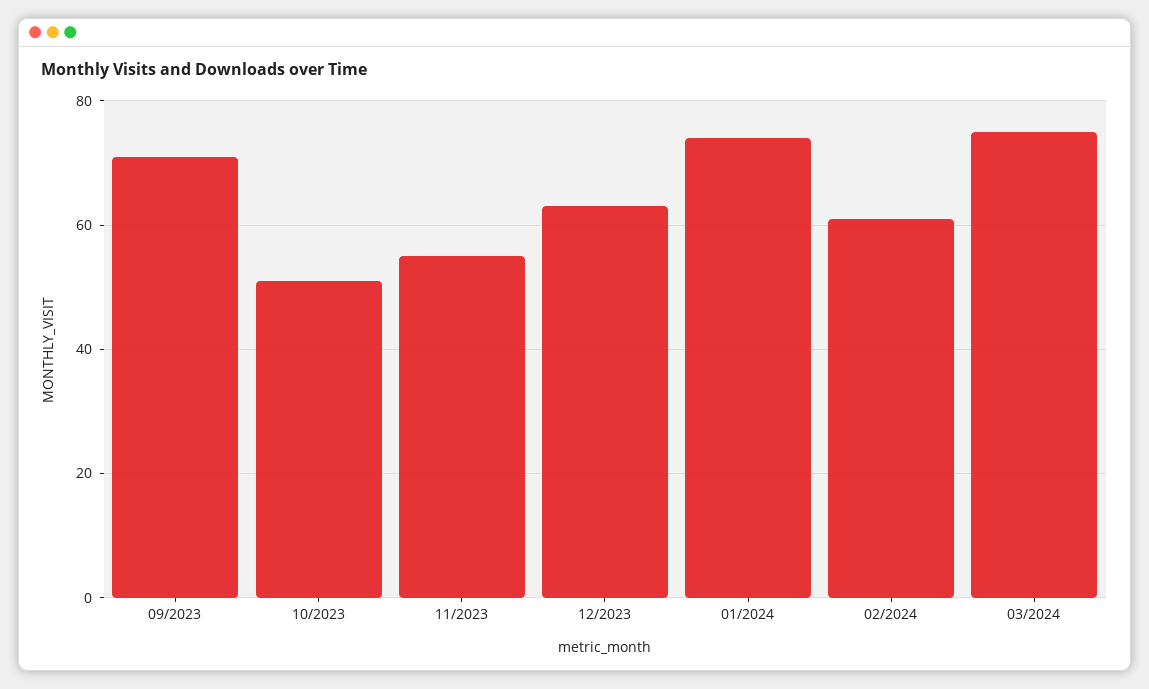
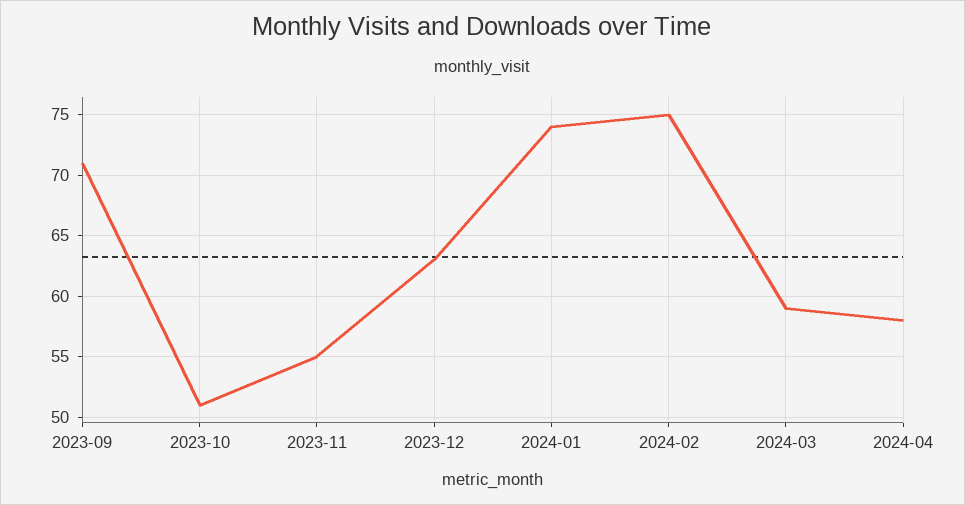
02/2024: 60 -> 75
03/2024: 75 -> 59
2024-04: none -> 58

